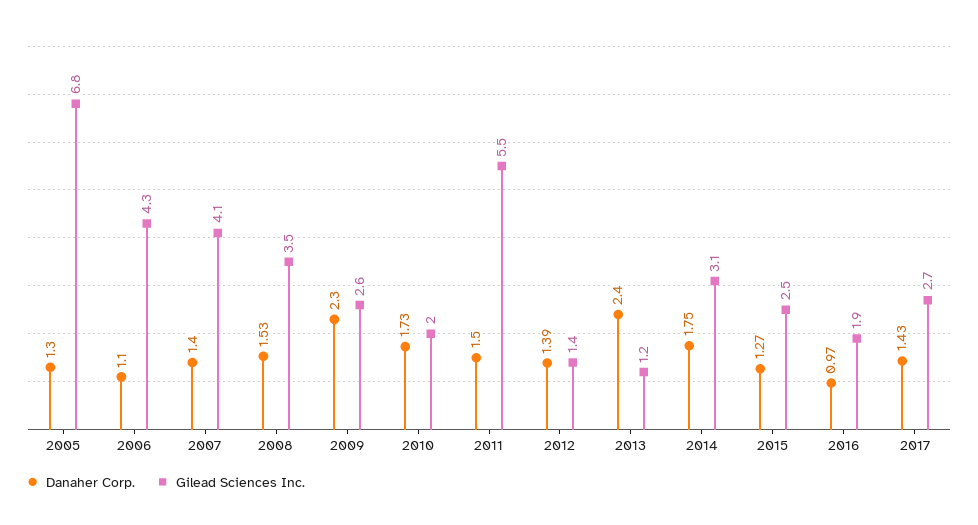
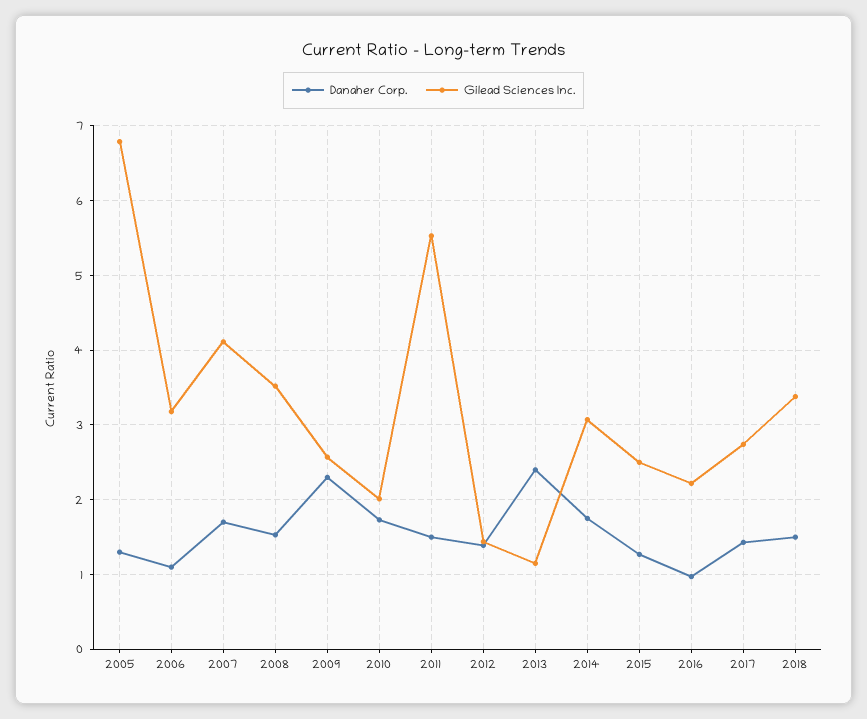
Gilead Sciences Inc., 2006: 4.3 -> 3.2
Danaher Corp., 2007: 1.4 -> 1.7
Gilead Sciences Inc., 2016: 1.9 -> 2.2
Danaher Corp., 2018: none -> 1.5
Gilead Sciences Inc., 2018: none -> 3.4

